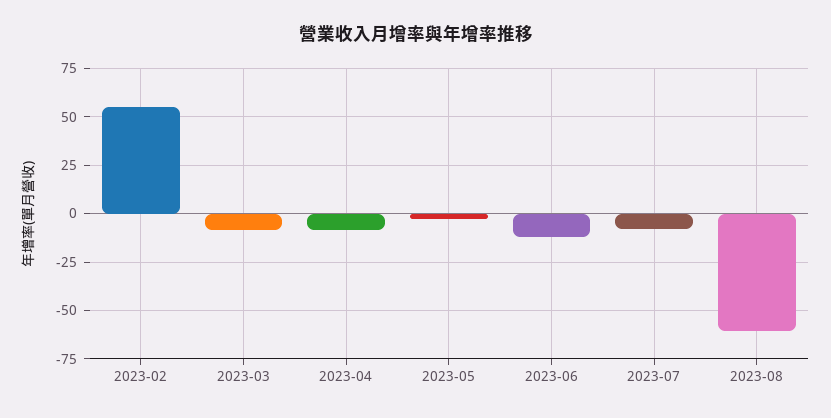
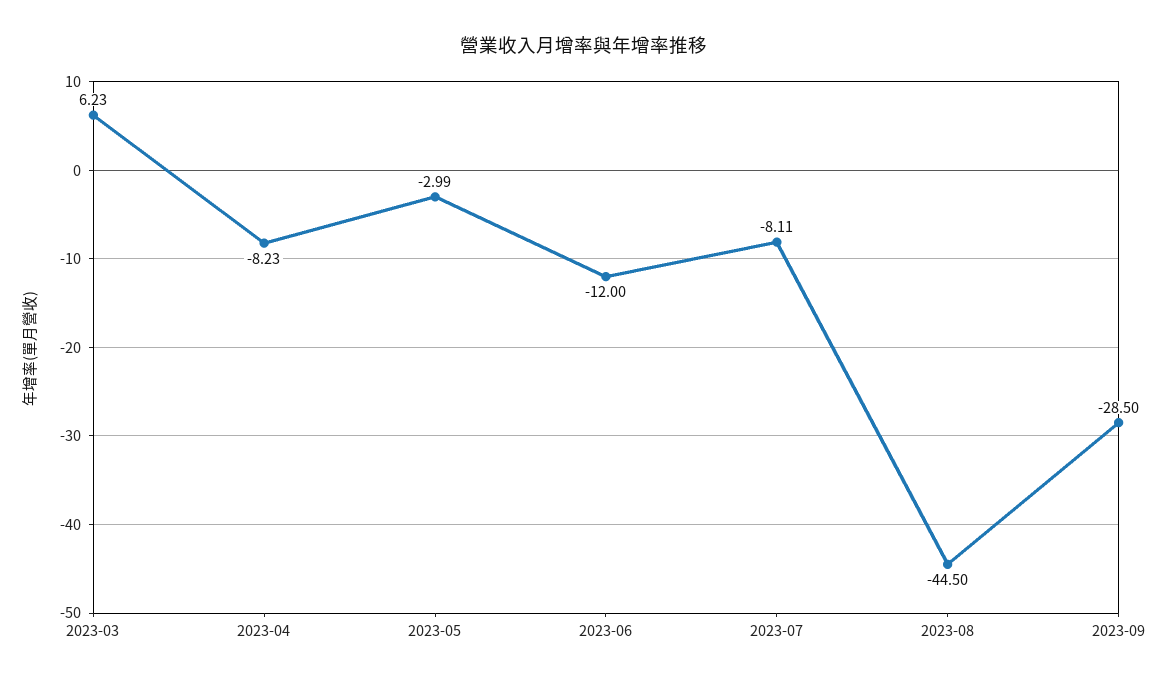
2023-02: 55 -> none
2023-03: -10 -> 6.23
2023-08: -60 -> -44.5
2023-09: none -> -28.5

